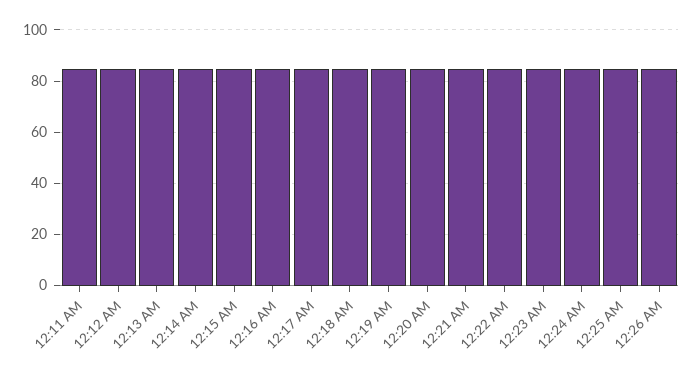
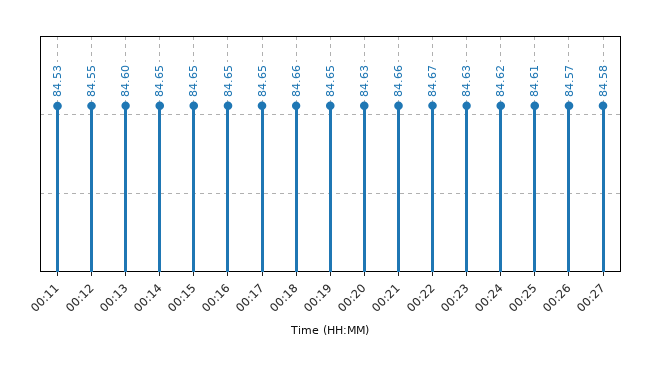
00:27: none -> 84.58

